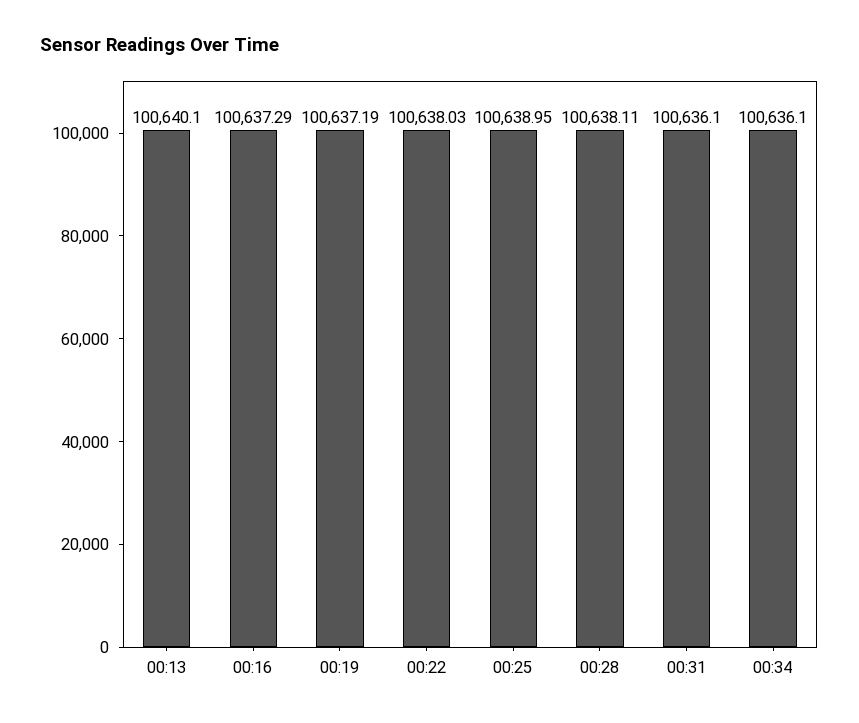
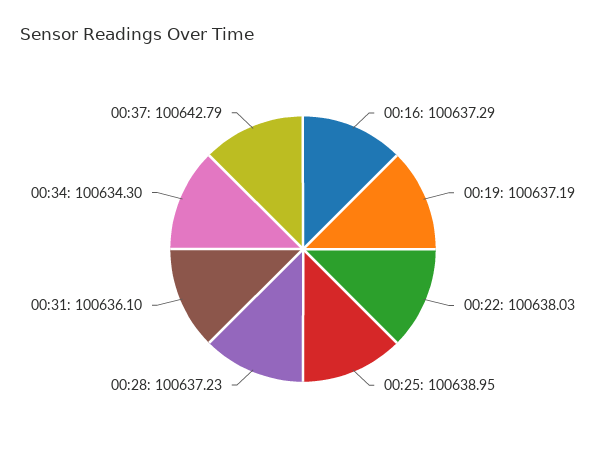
00:13: 100640.1 -> none
00:28: 100638.11 -> 100637.23
00:34: 100636.1 -> 100634.3
00:37: none -> 100642.79

